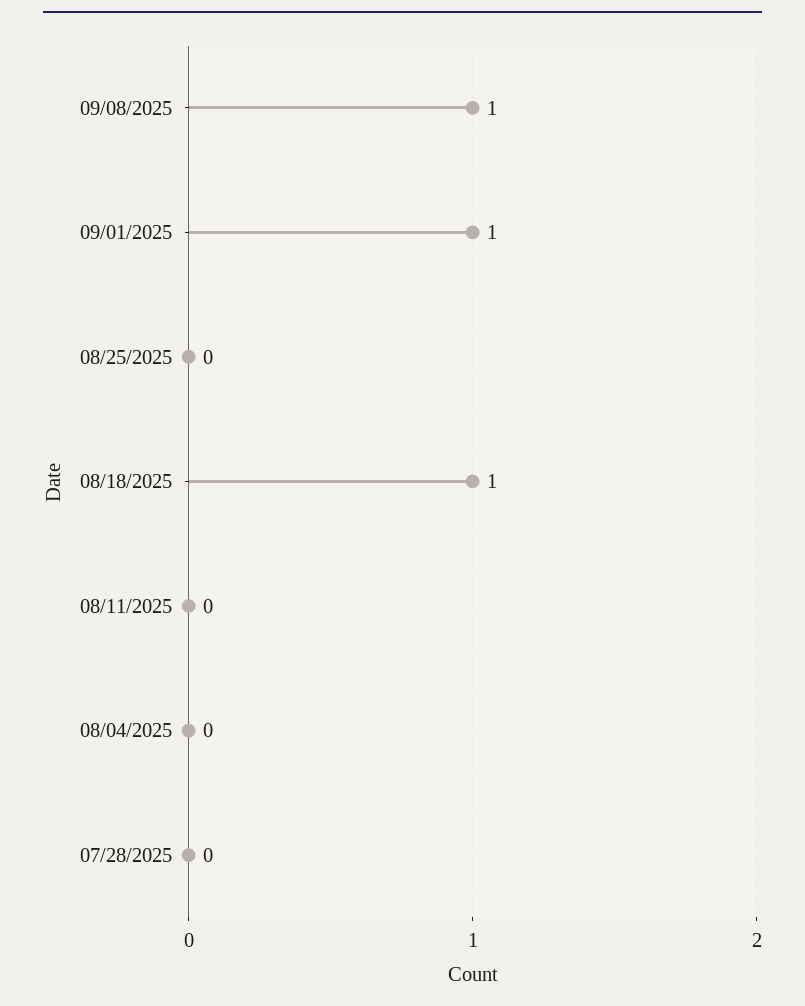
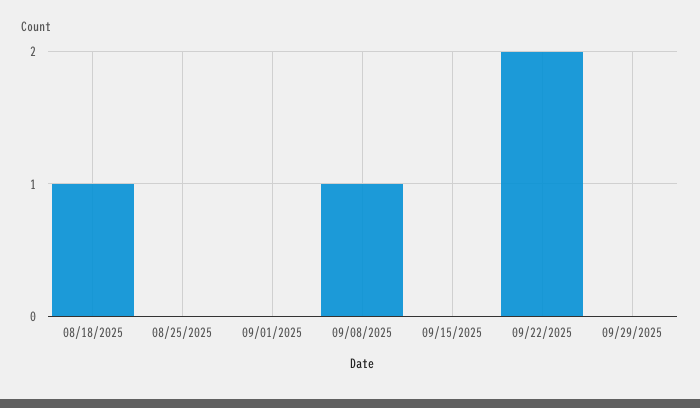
09/01/2025: 1 -> 0
08/11/2025: 0 -> none
08/04/2025: 0 -> none
07/28/2025: 0 -> none
09/15/2025: none -> 0
09/22/2025: none -> 2
09/29/2025: none -> 0

